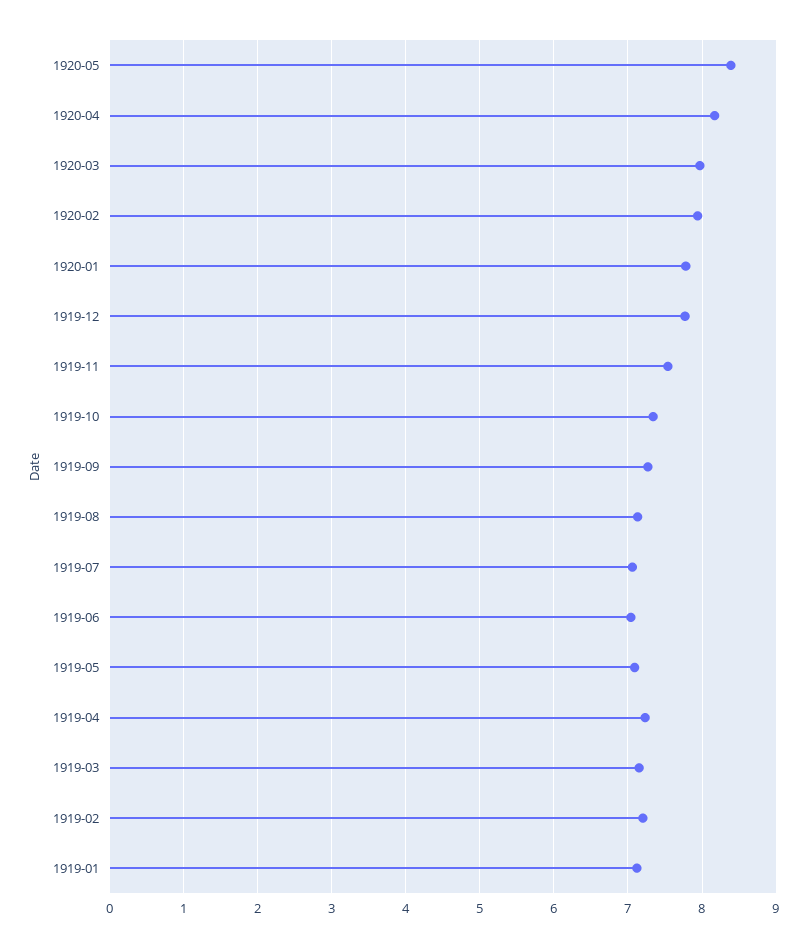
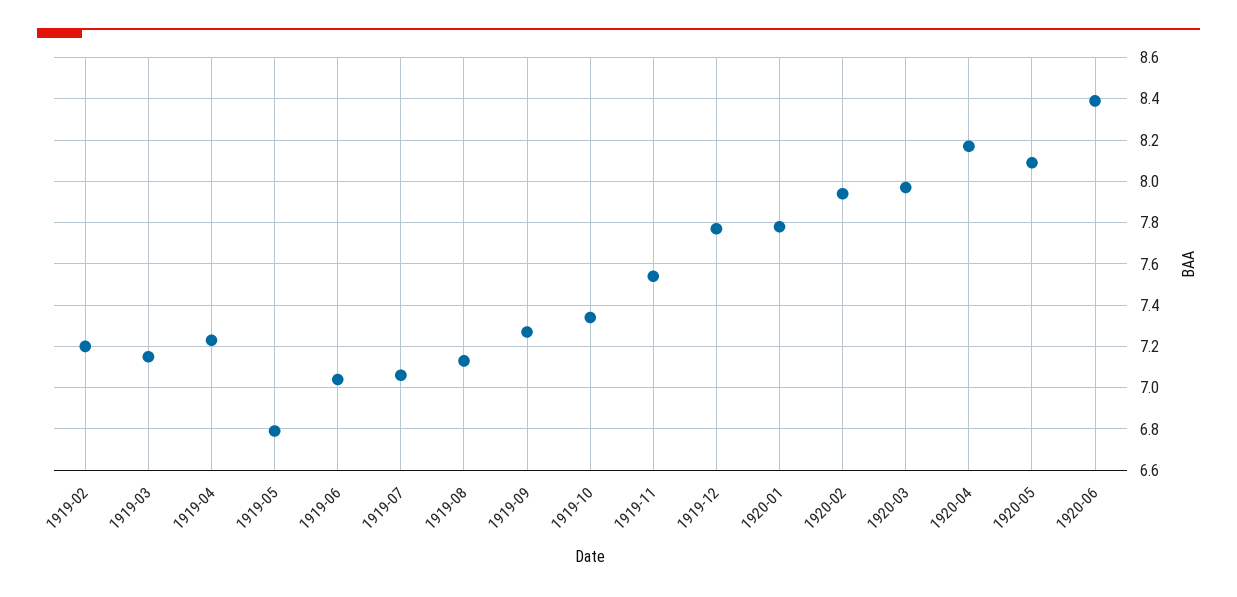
1920-05: 8.4 -> 8.1
1919-05: 7.1 -> 6.8
1919-01: 7.1 -> none
1920-06: none -> 8.4

